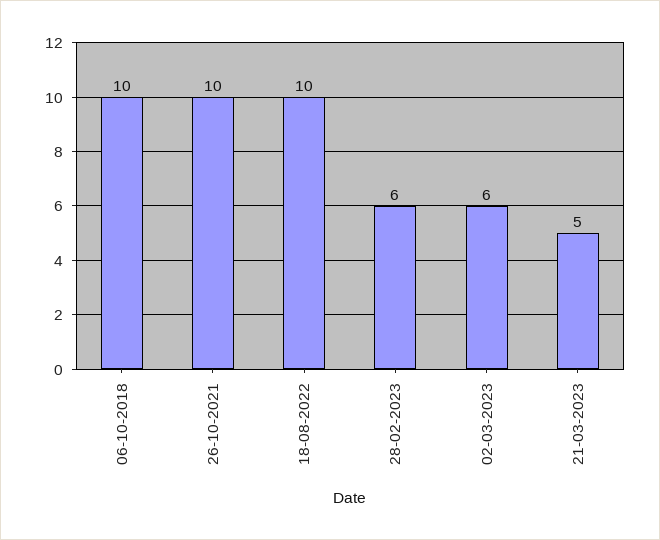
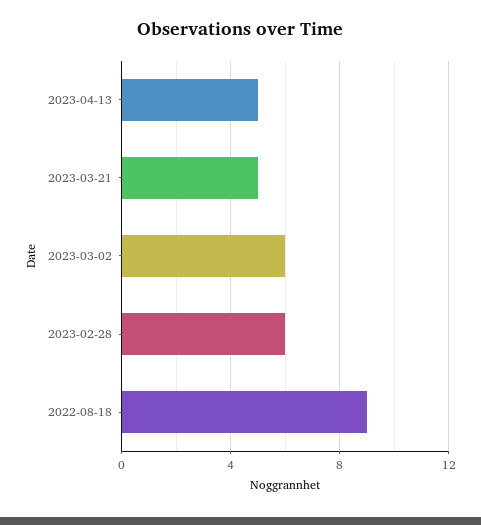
06-10-2018: 10 -> none
26-10-2021: 10 -> none
18-08-2022: 10 -> 9
2023-04-13: none -> 5

